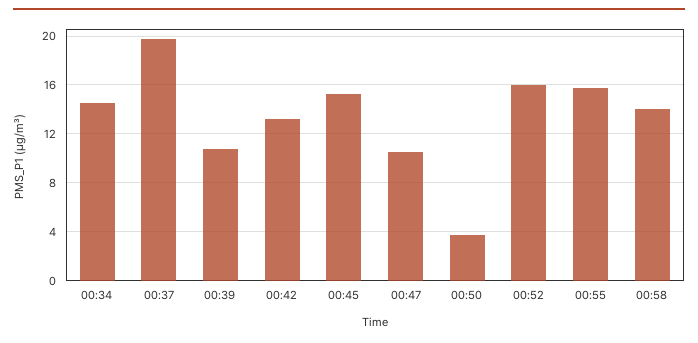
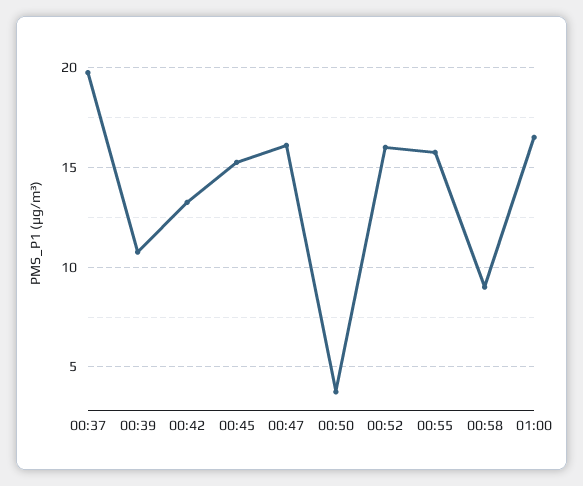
00:34: 14.5 -> none
00:47: 10.5 -> 16
00:58: 14 -> 9
01:00: none -> 16.5

